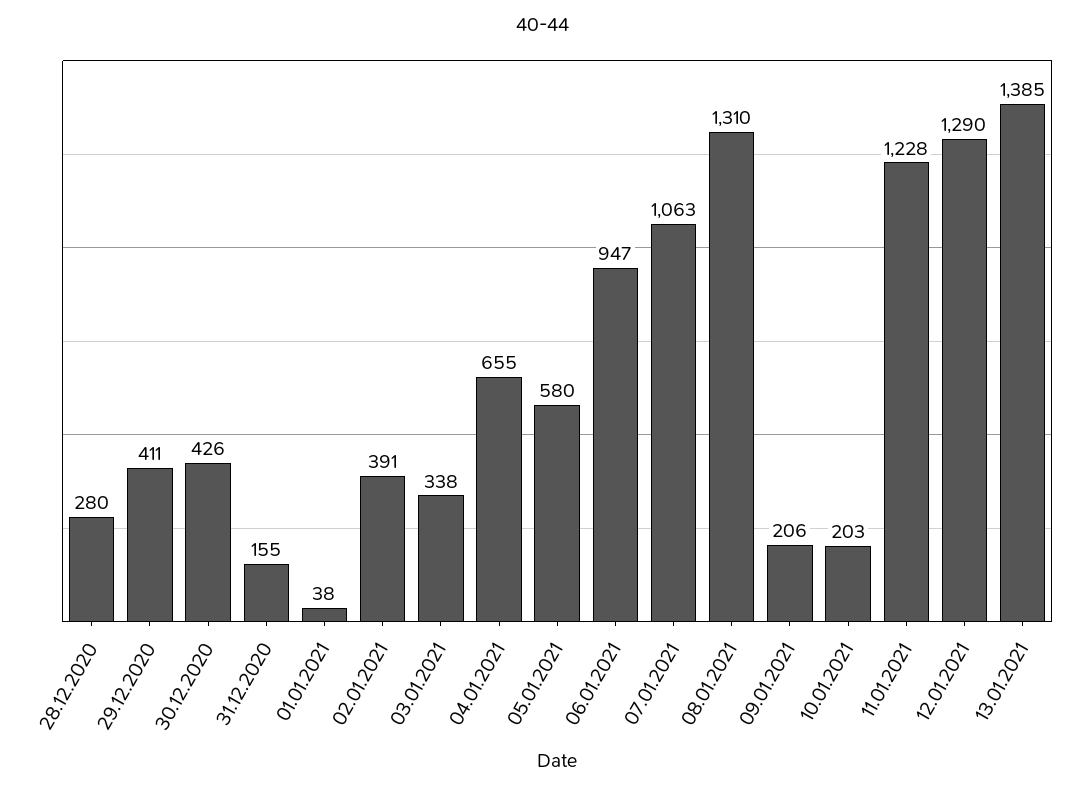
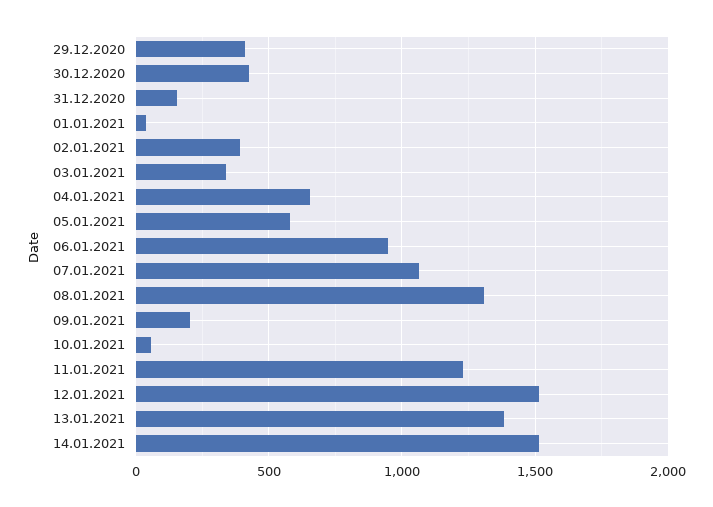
28.12.2020: 280 -> none
10.01.2021: 203 -> 50
12.01.2021: 1290 -> 1500
14.01.2021: none -> 1500

